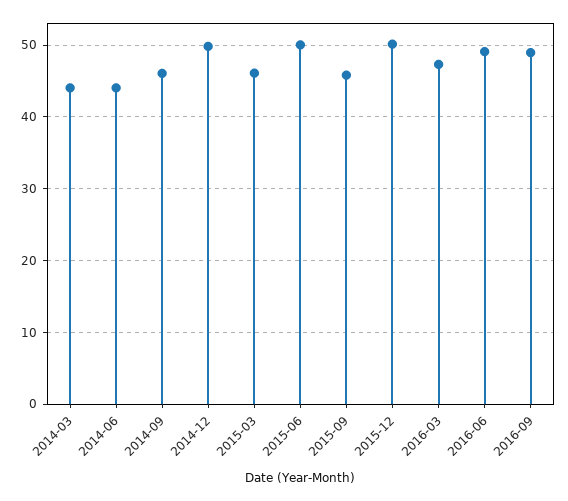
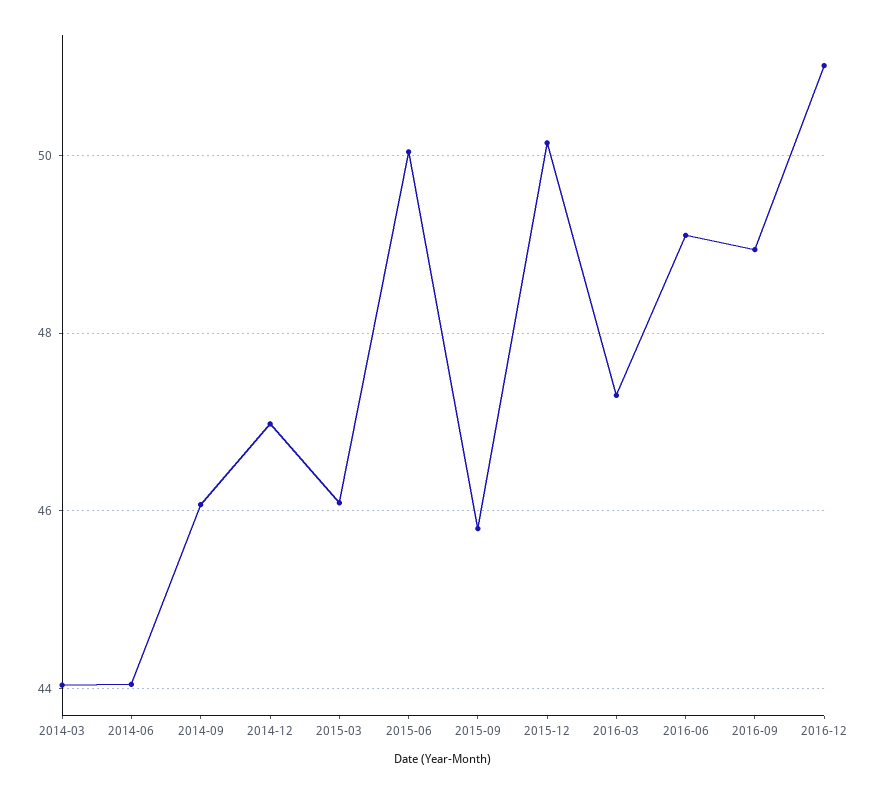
2014-12: 50 -> 47
2016-12: none -> 51

